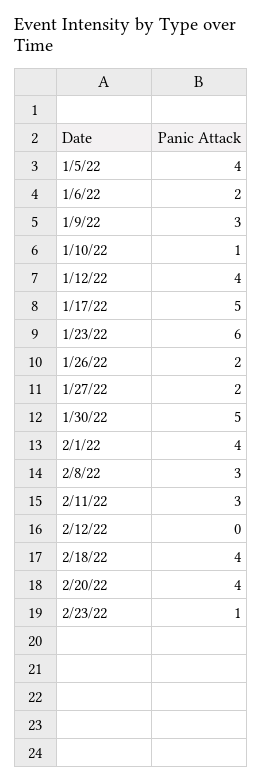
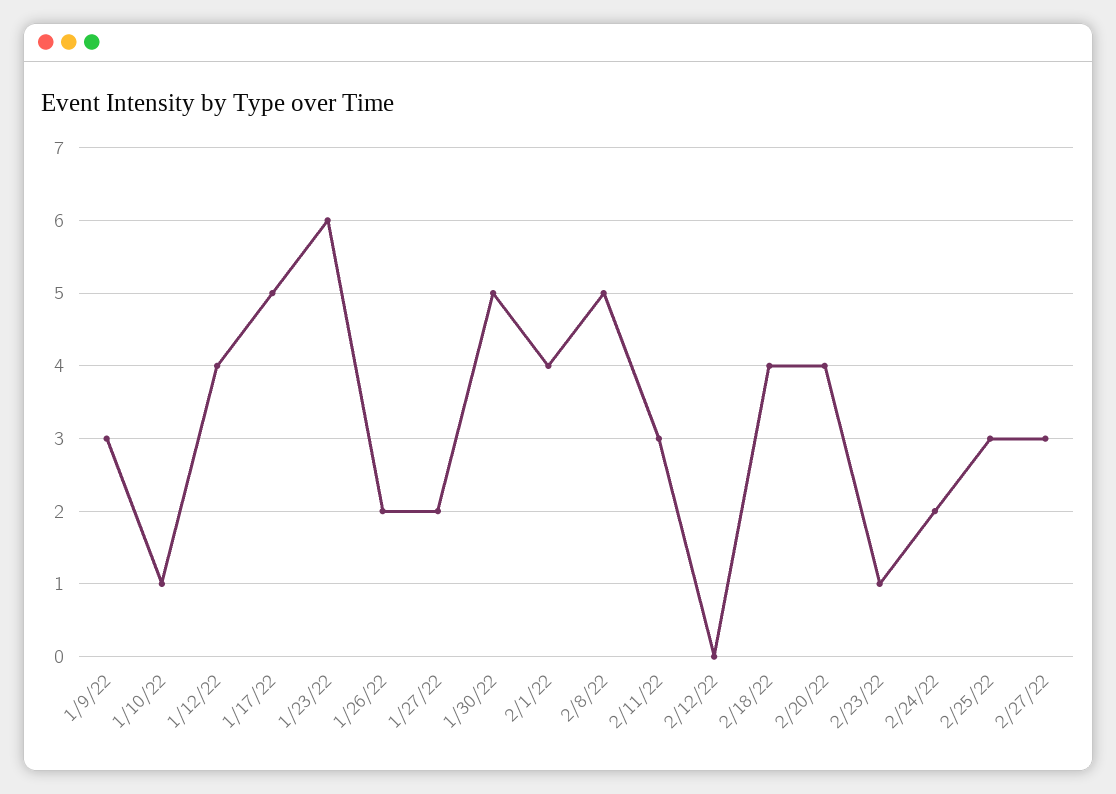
1/5/22: 4 -> none
1/6/22: 2 -> none
2/8/22: 3 -> 5
2/24/22: none -> 2
2/25/22: none -> 3
2/27/22: none -> 3

